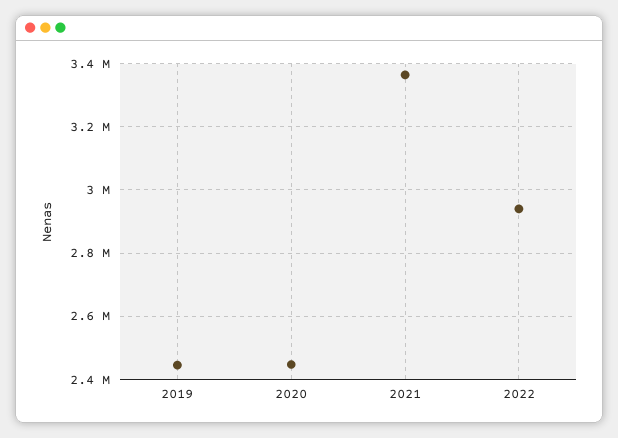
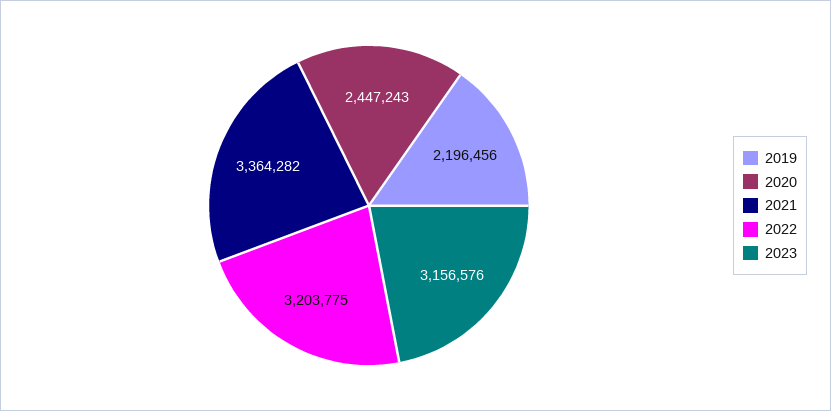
2019: 2440000 -> 2196456
2022: 2940000 -> 3203775
2023: none -> 3156576

